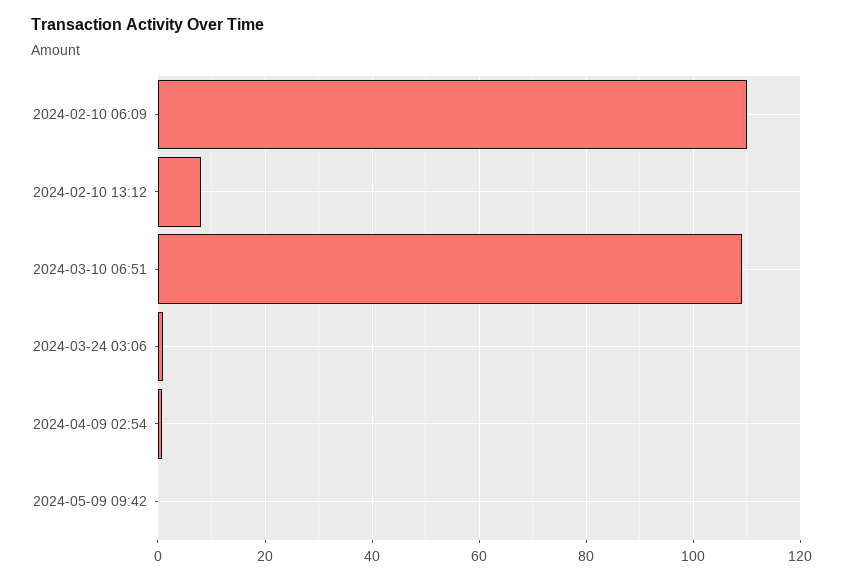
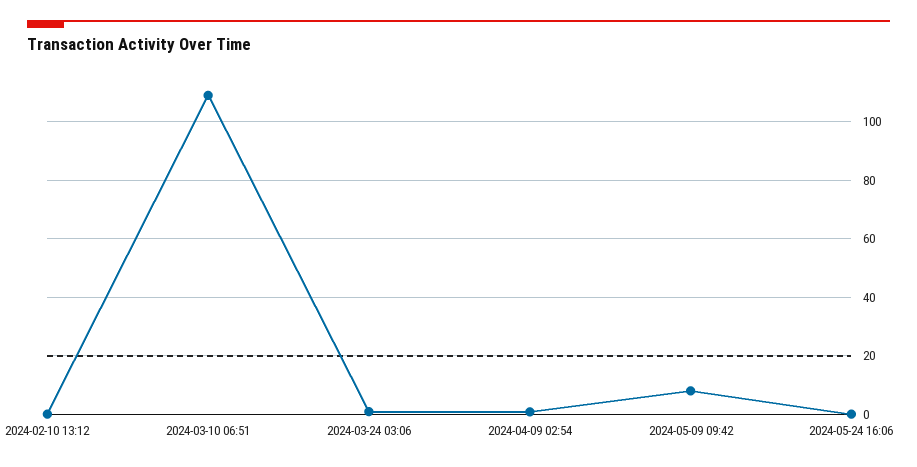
2024-02-10 06:09: 110 -> none
2024-02-10 13:12: 8 -> 0
2024-05-09 09:42: 0 -> 7.5
2024-05-24 16:06: none -> 0

